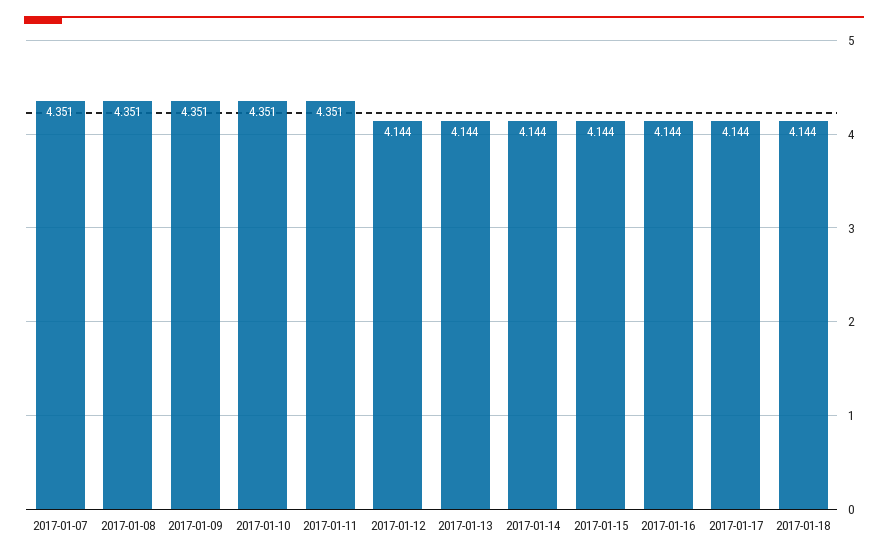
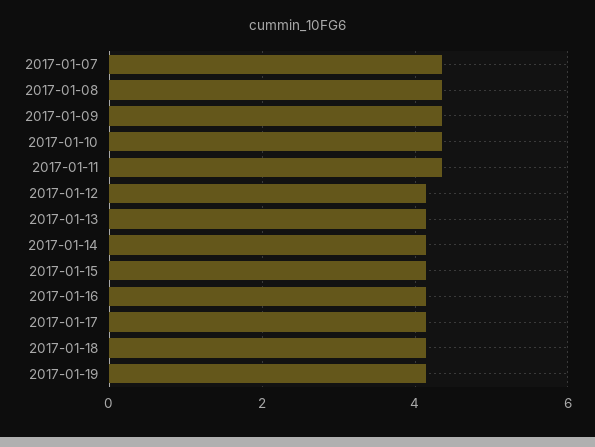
2017-01-19: none -> 4.2

